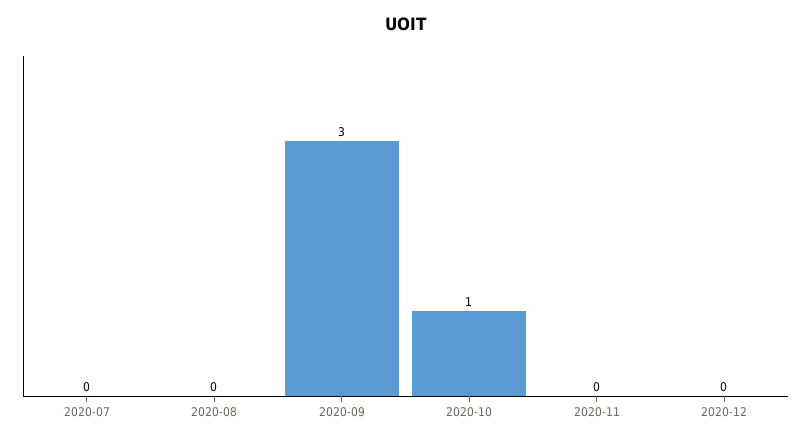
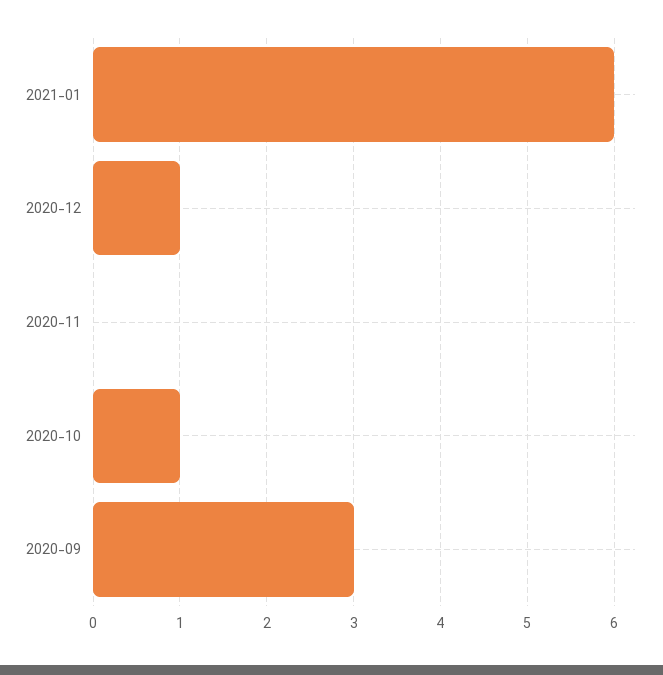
2020-07: 0 -> none
2020-08: 0 -> none
2020-12: 0 -> 1
2021-01: none -> 6

